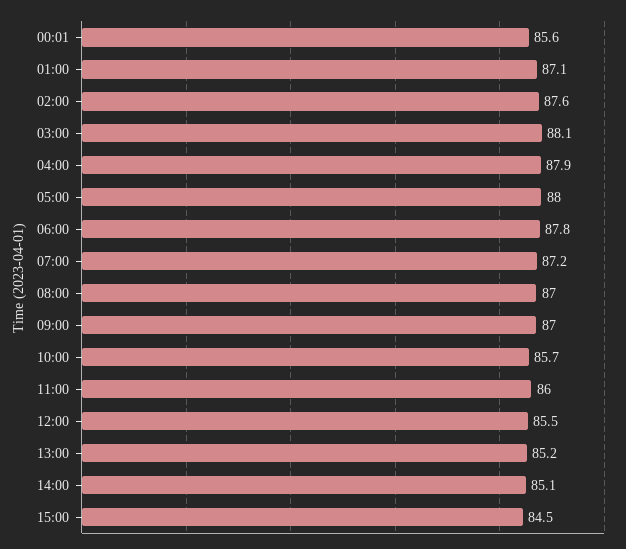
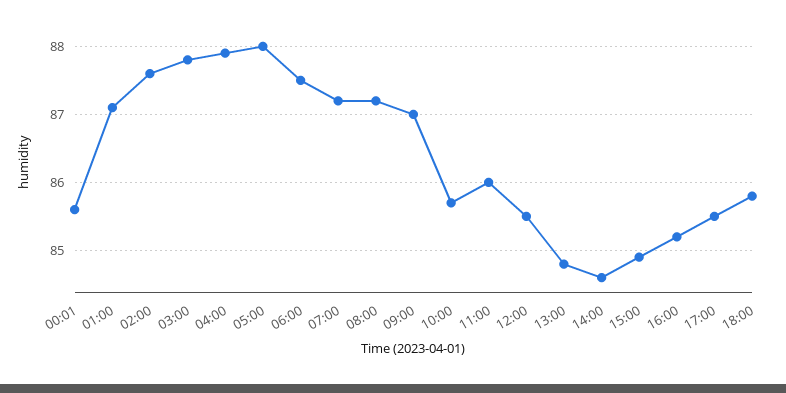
03:00: 88.1 -> 87.8
06:00: 87.8 -> 87.5
08:00: 87 -> 87.2
13:00: 85.2 -> 84.8
14:00: 85.1 -> 84.6
15:00: 84.5 -> 84.9
16:00: none -> 85.2
17:00: none -> 85.5
18:00: none -> 85.8

